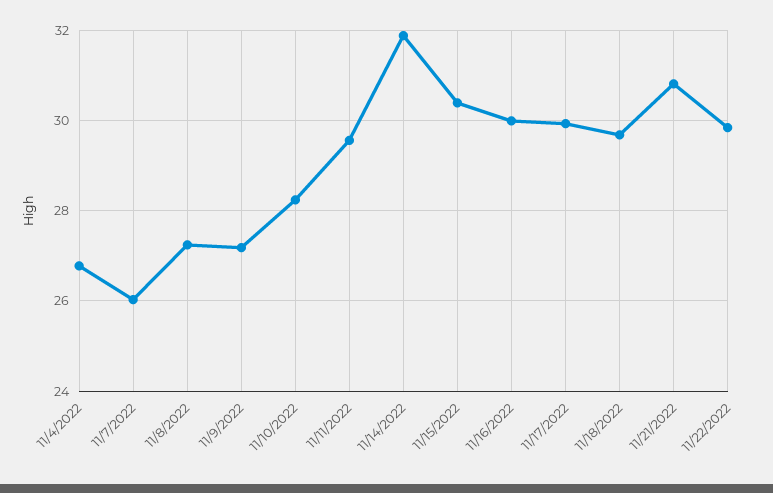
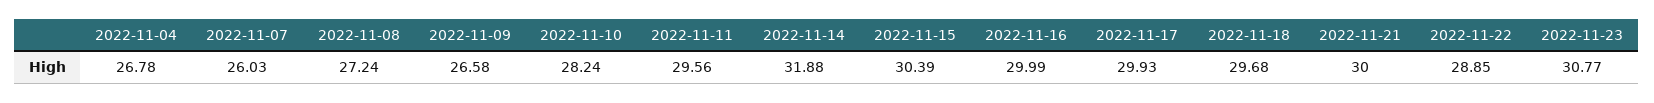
11/9/2022: 27.2 -> 26.58
11/21/2022: 30.8 -> 30
11/22/2022: 29.8 -> 28.85
2022-11-23: none -> 30.77

